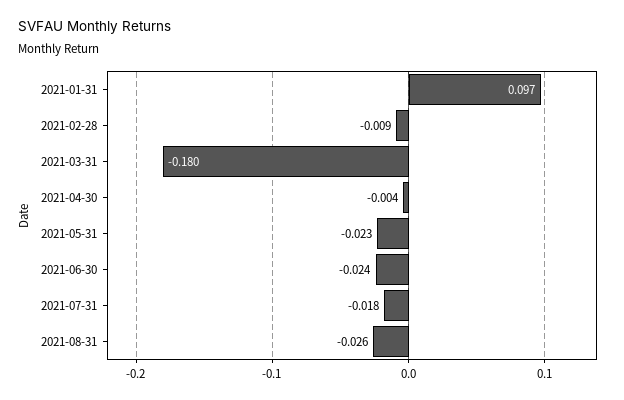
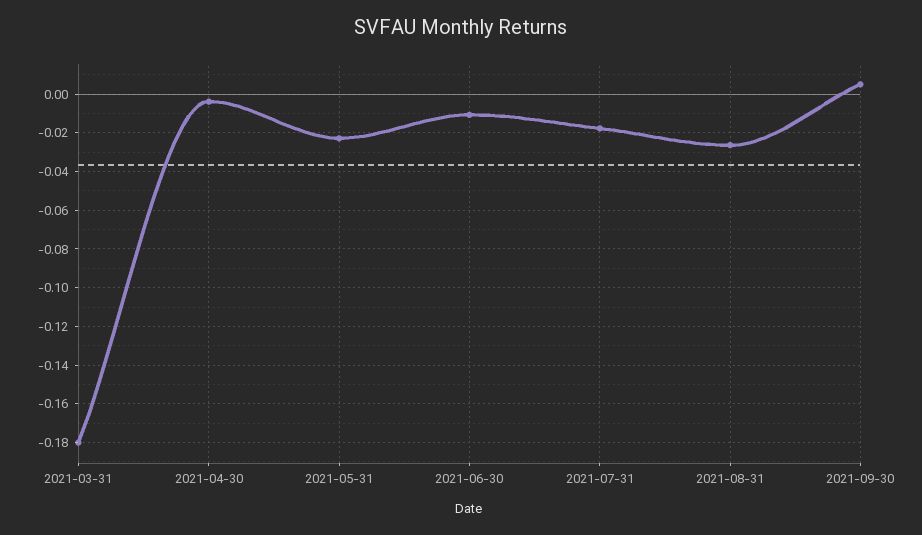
2021-01-31: 0.097 -> none
2021-02-28: -0.009 -> none
2021-06-30: -0.024 -> -0.01
2021-09-30: none -> 0.005

